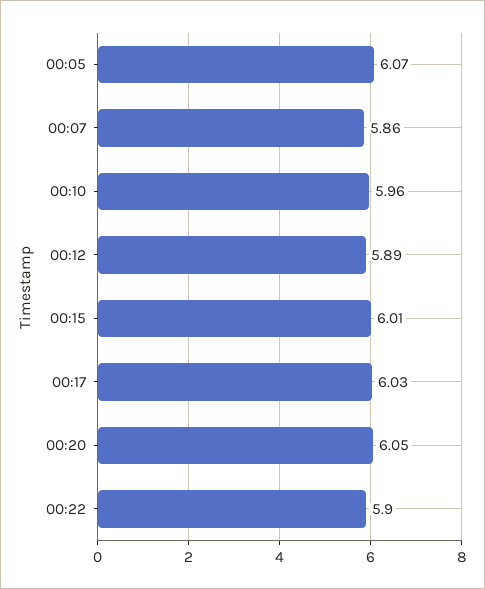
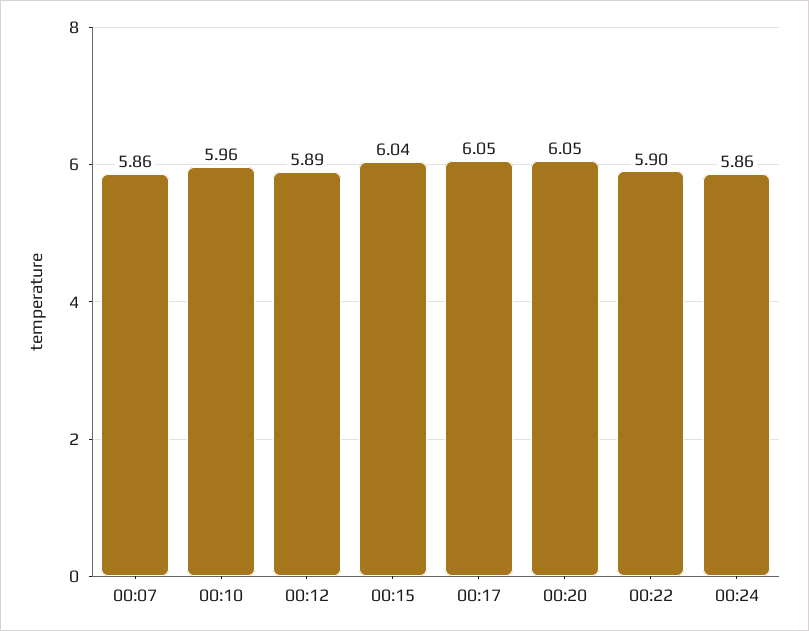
00:05: 6.07 -> none
00:15: 6.01 -> 6.04
00:17: 6.03 -> 6.05
00:24: none -> 5.86

